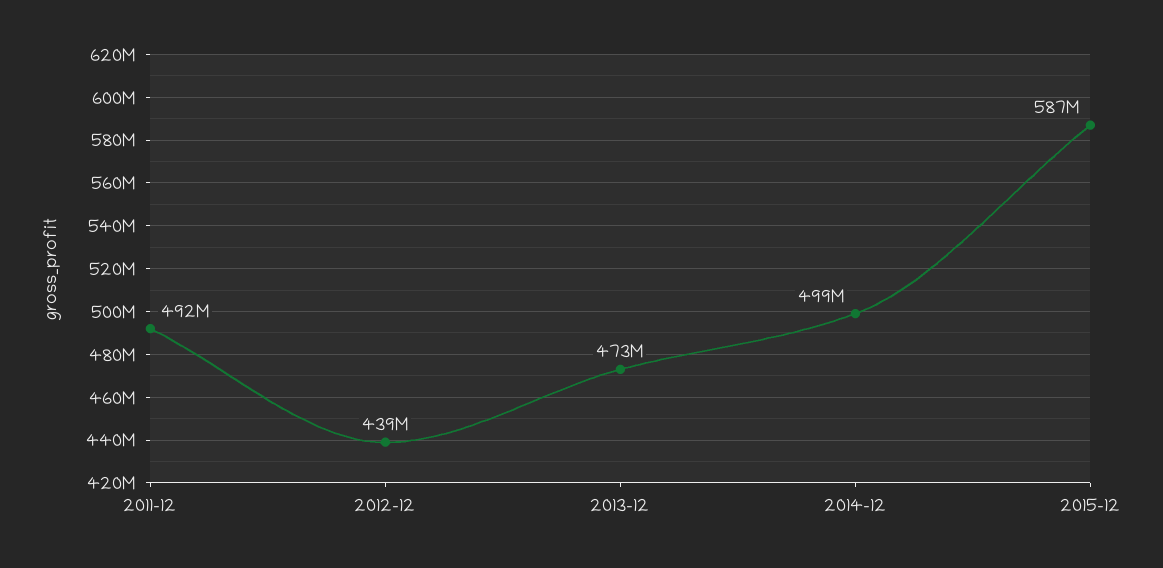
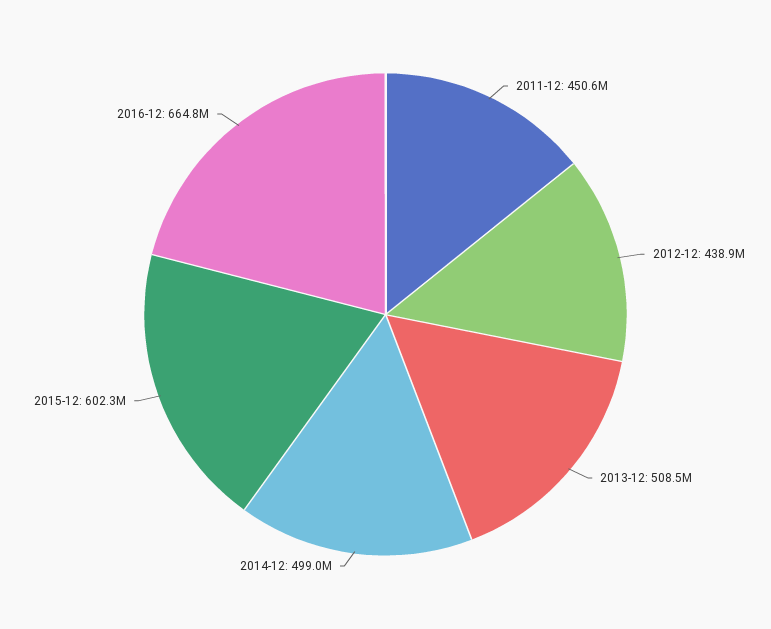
2011-12: 492000000 -> 450600000
2013-12: 473000000 -> 508500000
2015-12: 587000000 -> 602300000
2016-12: none -> 664800000

